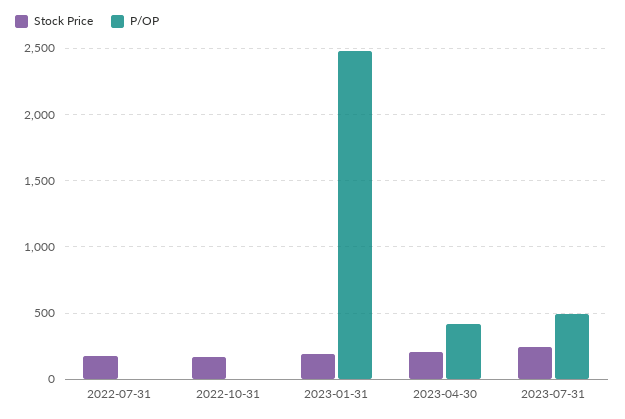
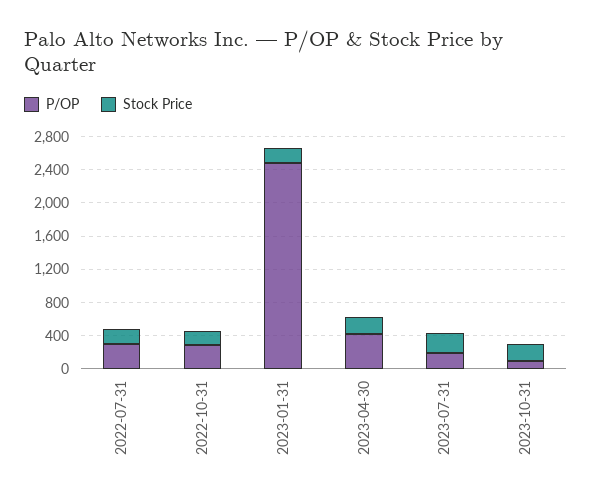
P/OP, 2022-07-31: 0 -> 300
P/OP, 2022-10-31: 0 -> 300
P/OP, 2023-07-31: 500 -> 200
P/OP, 2023-10-31: none -> 100
Stock Price, 2023-10-31: none -> 200

